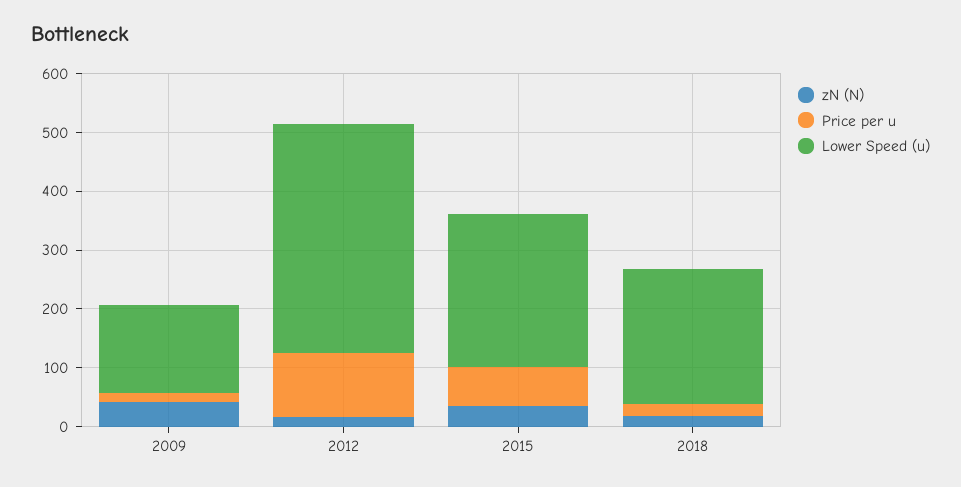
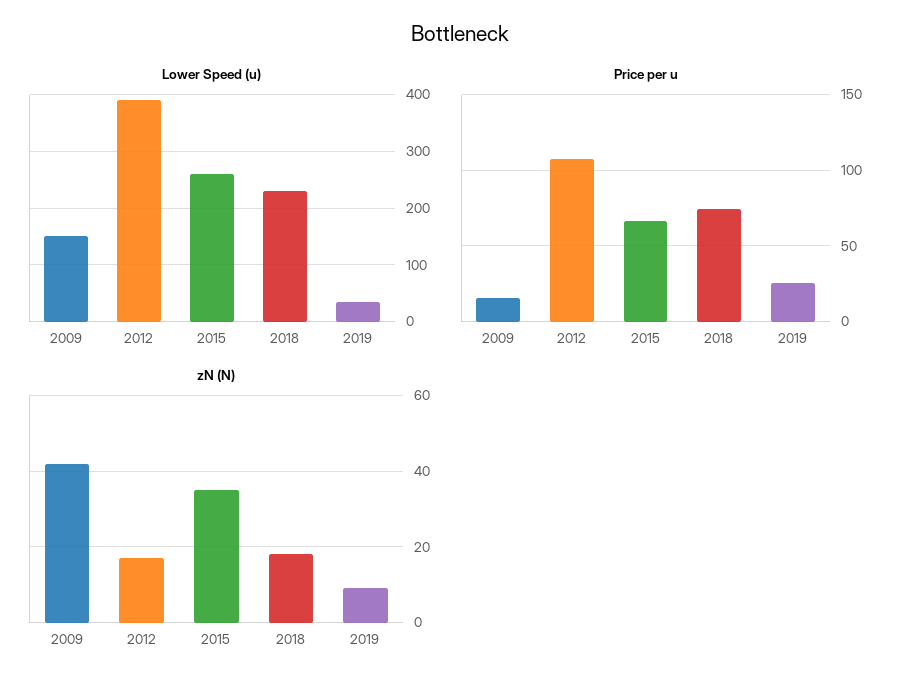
Price per u, 2018: 20 -> 75
Lower Speed (u), 2019: none -> 40
Price per u, 2019: none -> 25
zN (N), 2019: none -> 10

